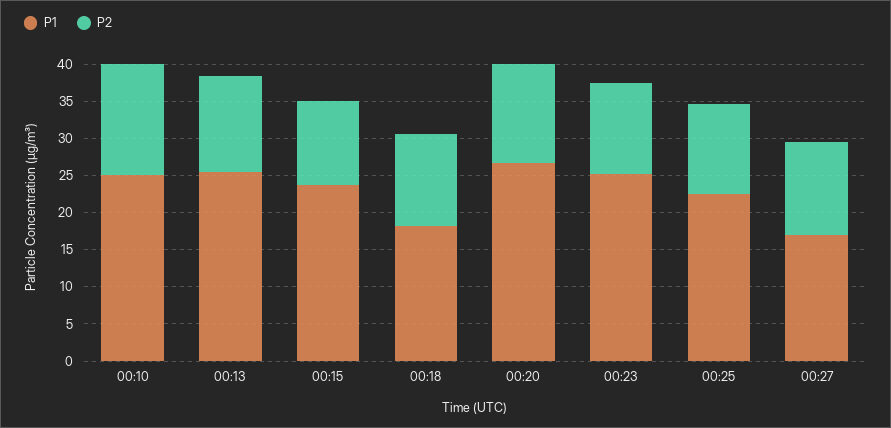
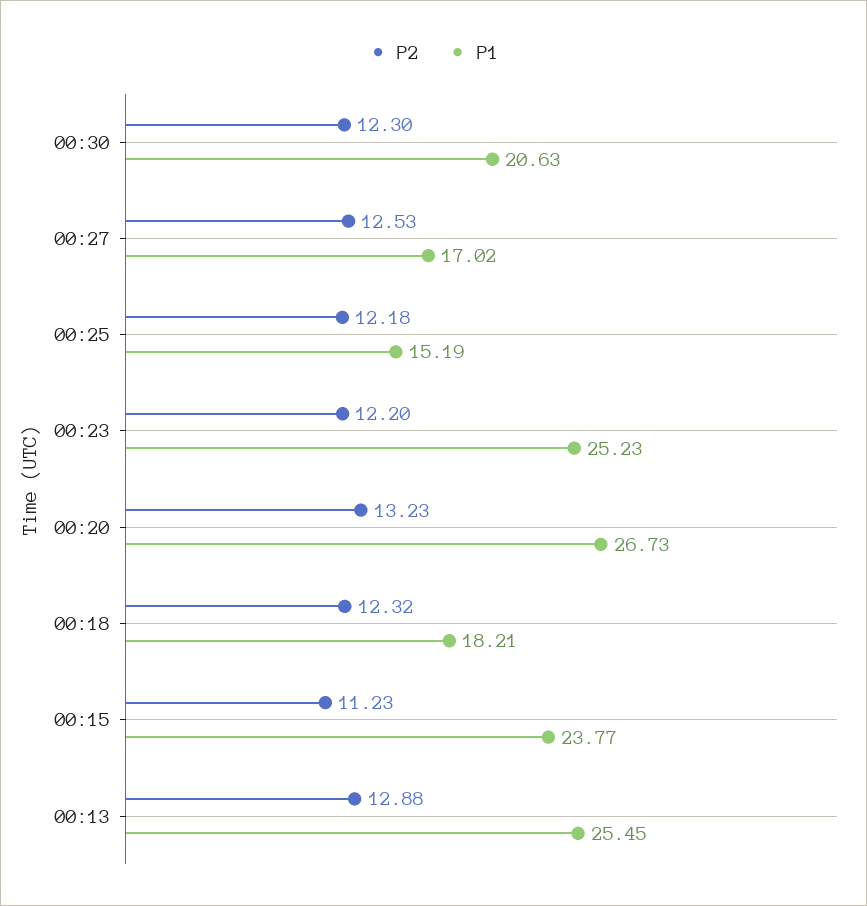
P1, 00:10: 25 -> none
P2, 00:10: 15 -> none
P1, 00:25: 22.5 -> 15.19
P2, 00:30: none -> 12.3
P1, 00:30: none -> 20.63

